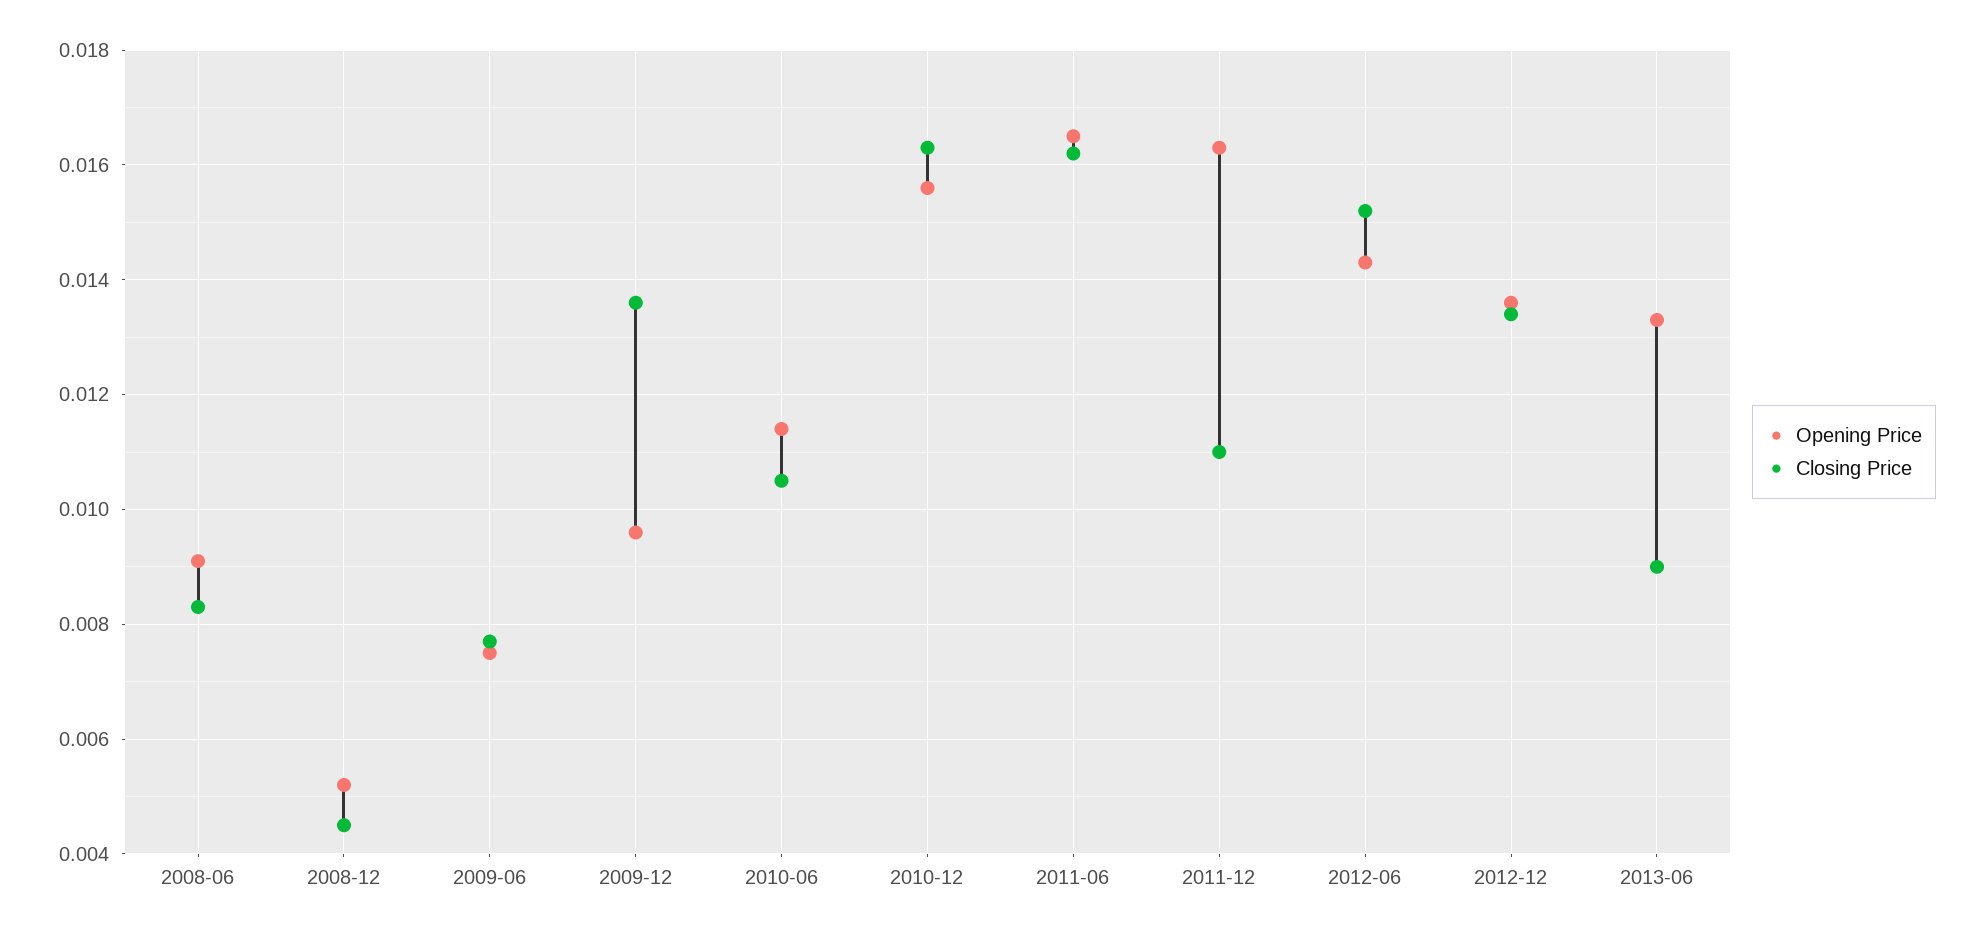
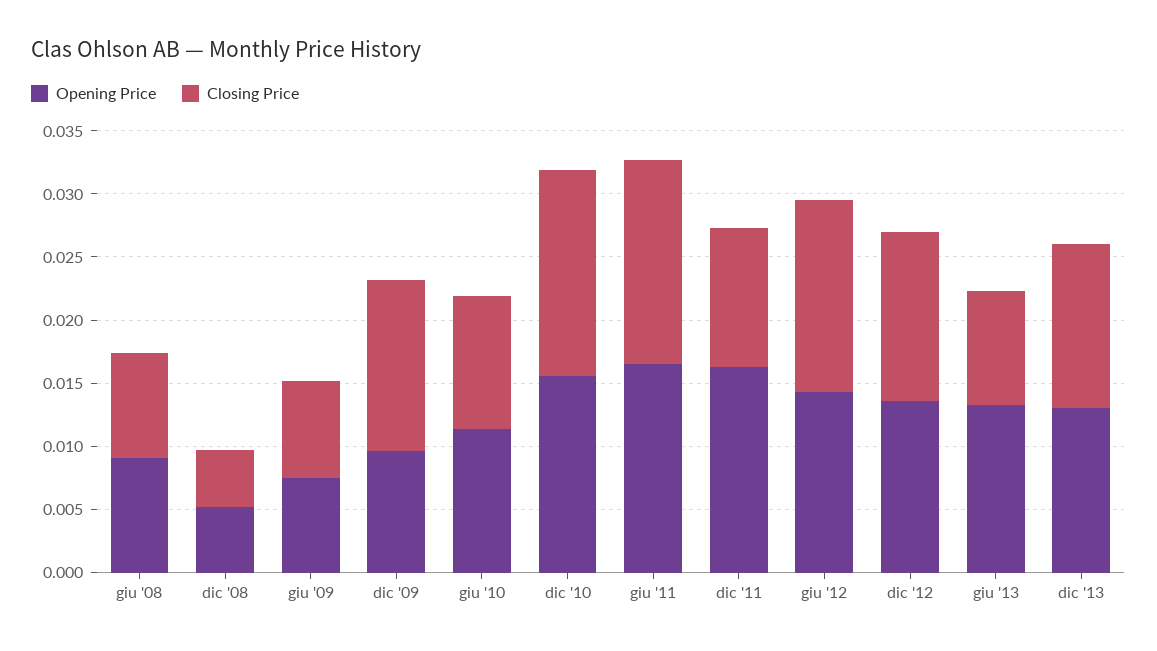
Opening Price, dic '13: none -> 0.013
Closing Price, dic '13: none -> 0.013

